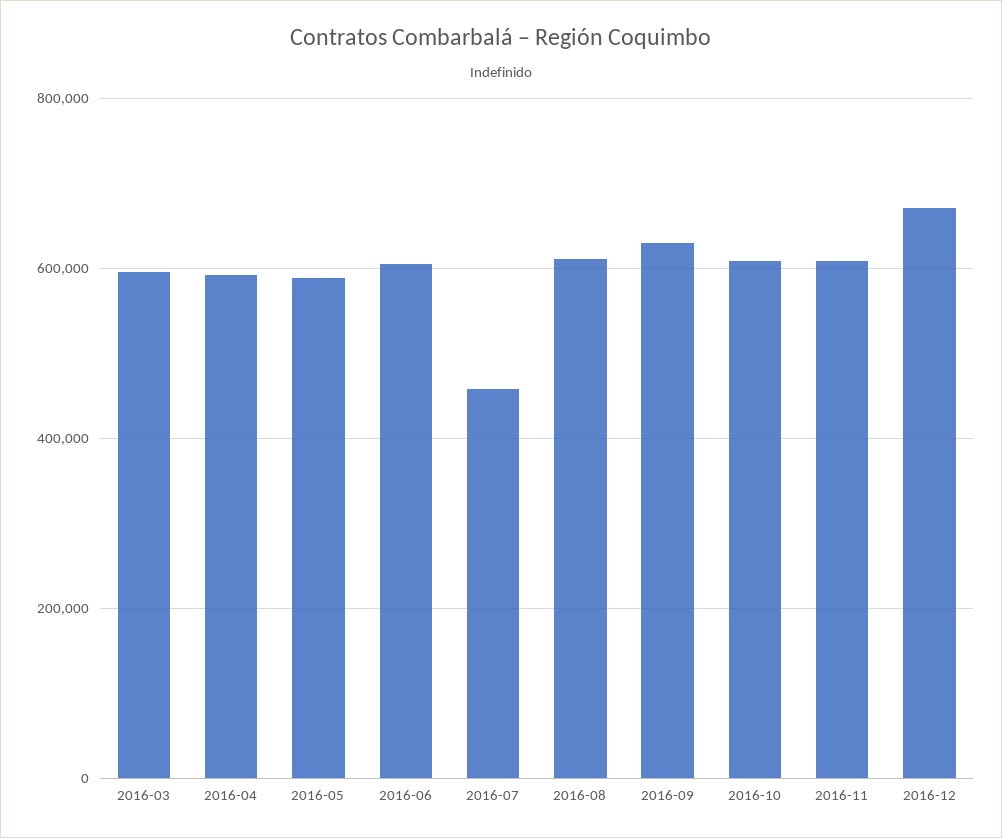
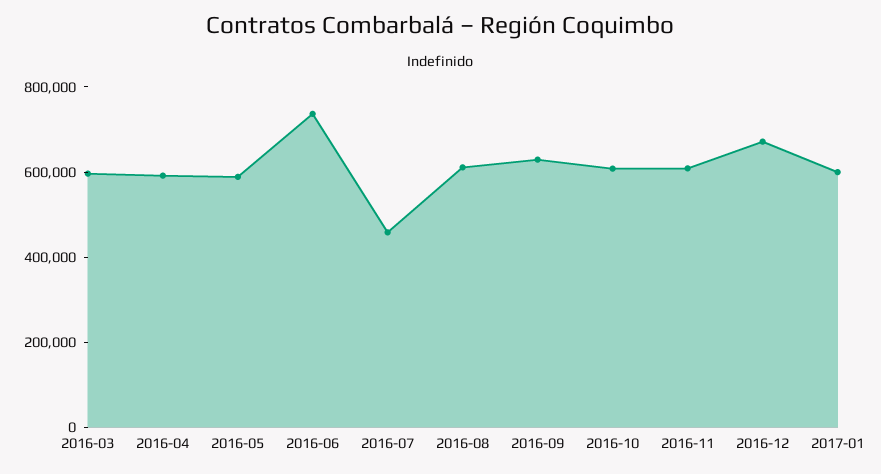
2016-06: 600000 -> 750000
2017-01: none -> 600000

